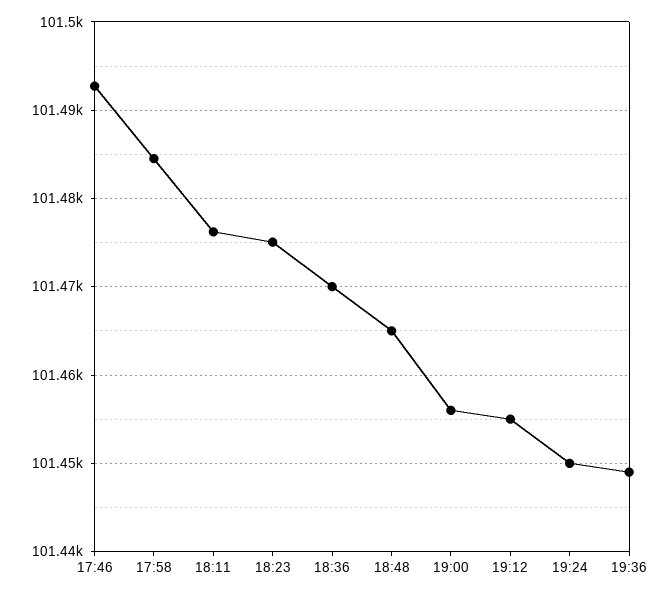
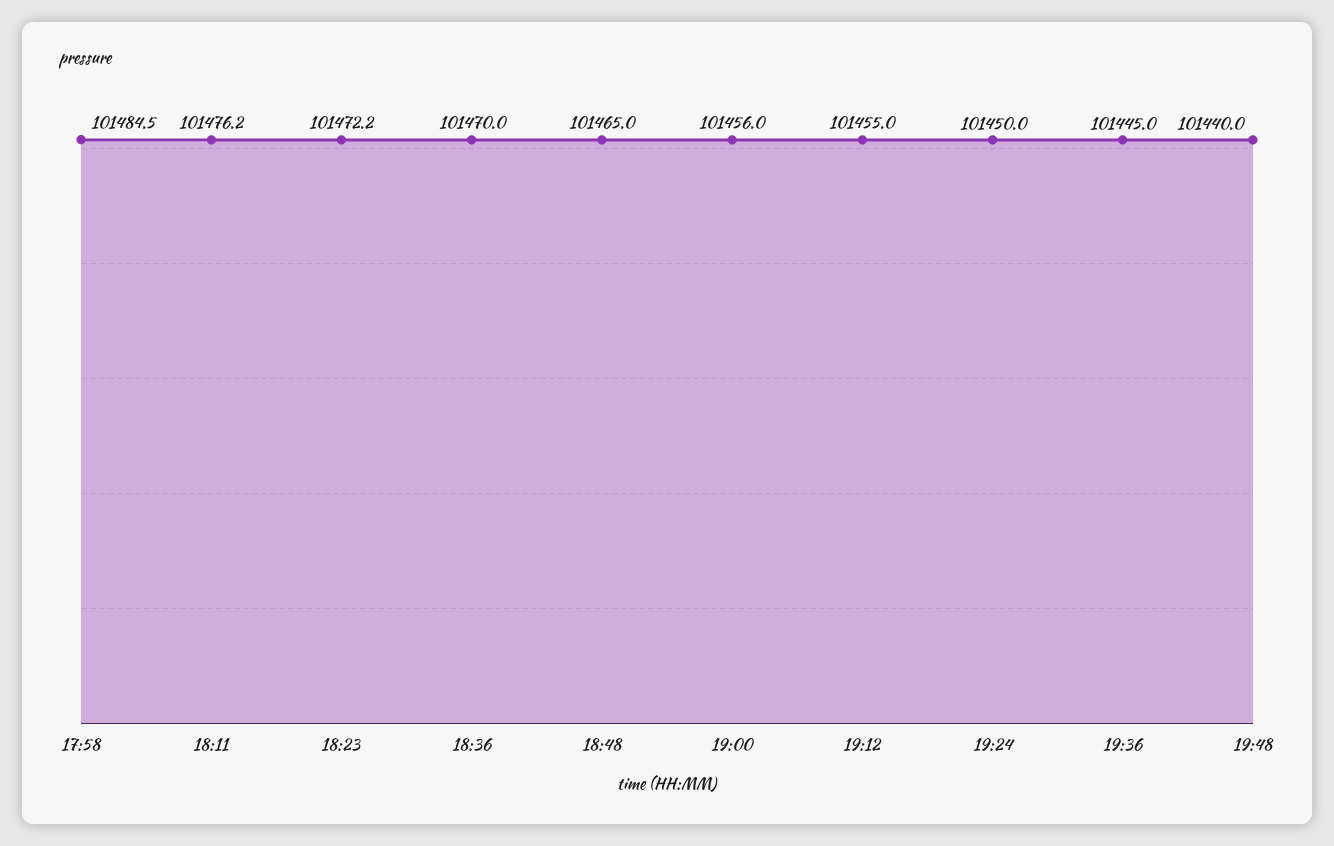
17:46: 101493 -> none
18:23: 101475 -> 101472.2
19:36: 101449 -> 101445
19:48: none -> 101440

